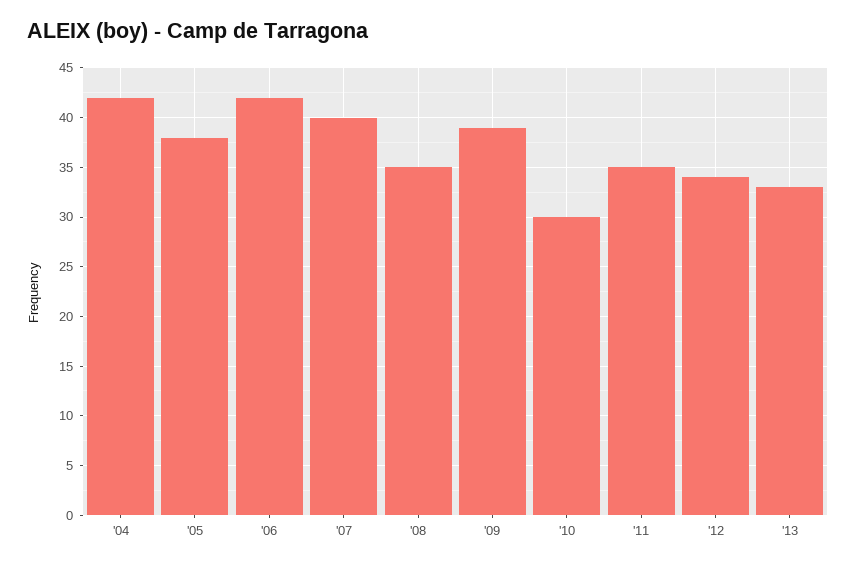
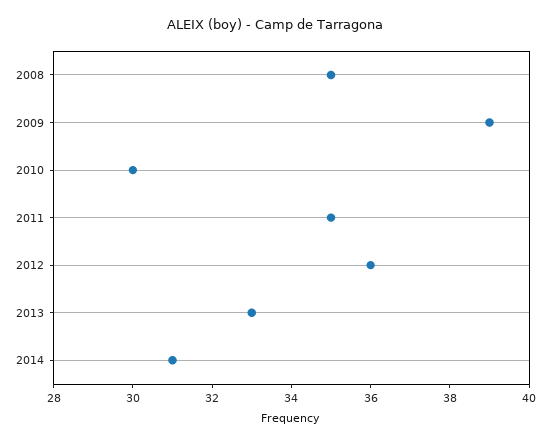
'04: 42 -> none
'05: 38 -> none
'06: 42 -> none
'07: 40 -> none
'12: 34 -> 36
2014: none -> 31

